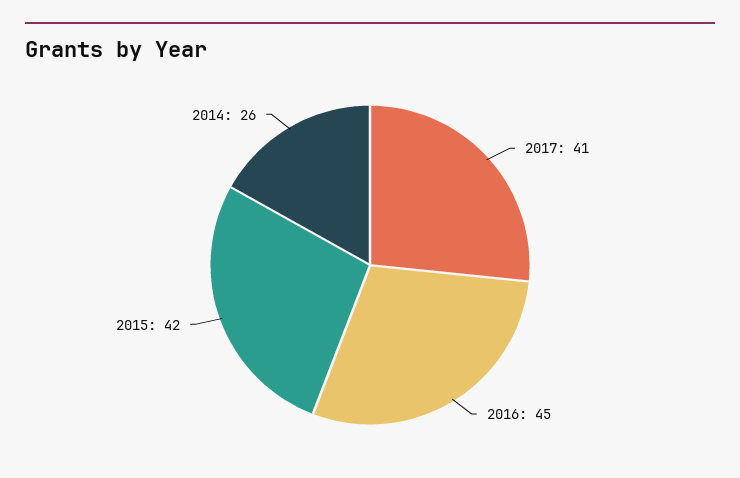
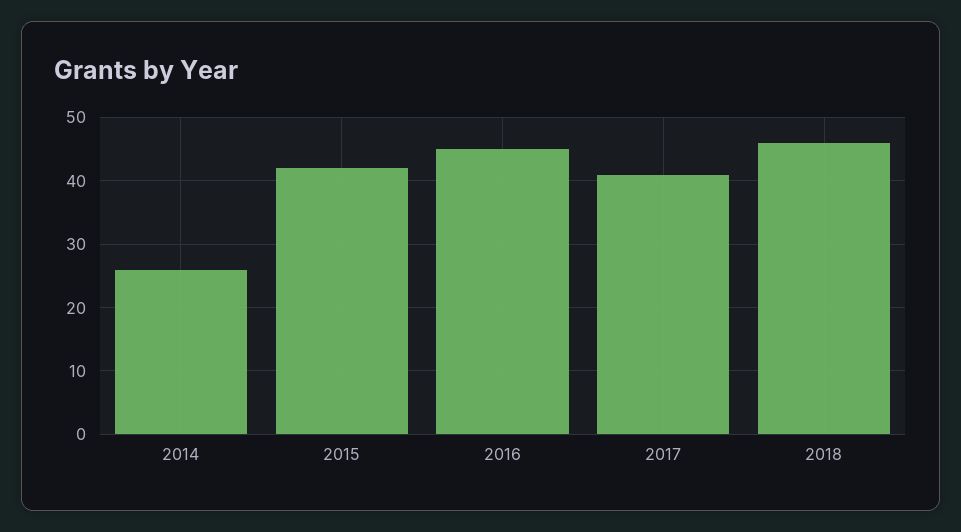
2018: none -> 46

